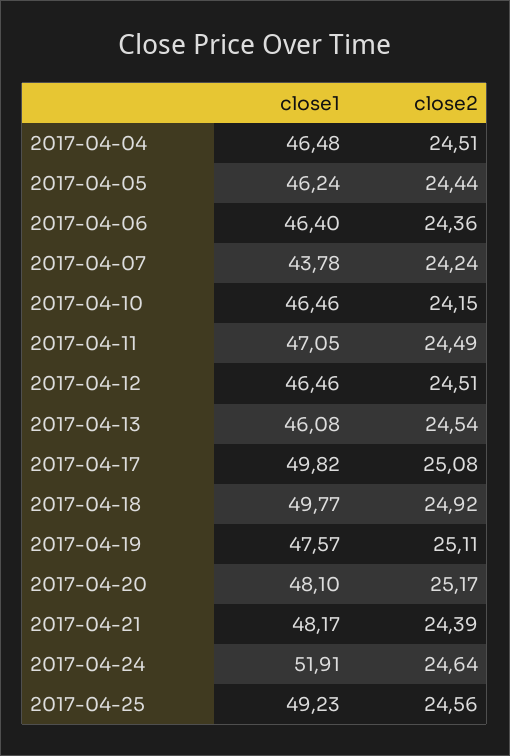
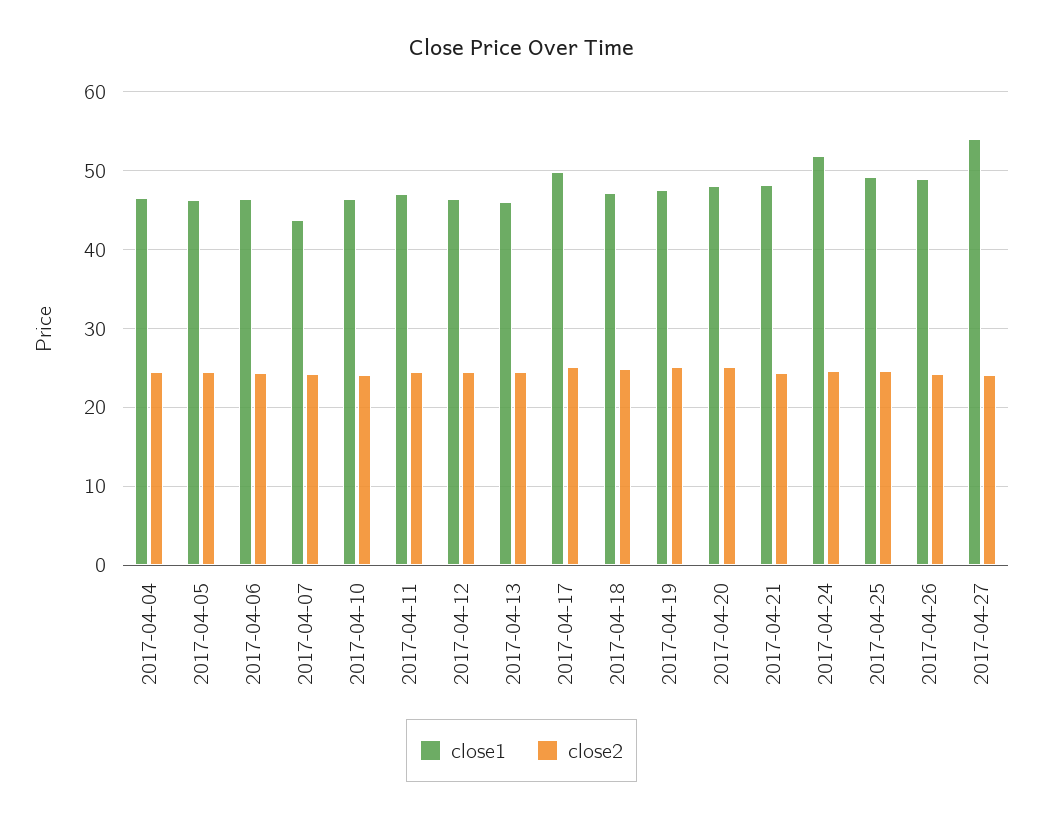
close1, 2017-04-18: 49.77 -> 47
close1, 2017-04-26: none -> 49
close2, 2017-04-26: none -> 24
close1, 2017-04-27: none -> 54
close2, 2017-04-27: none -> 24

